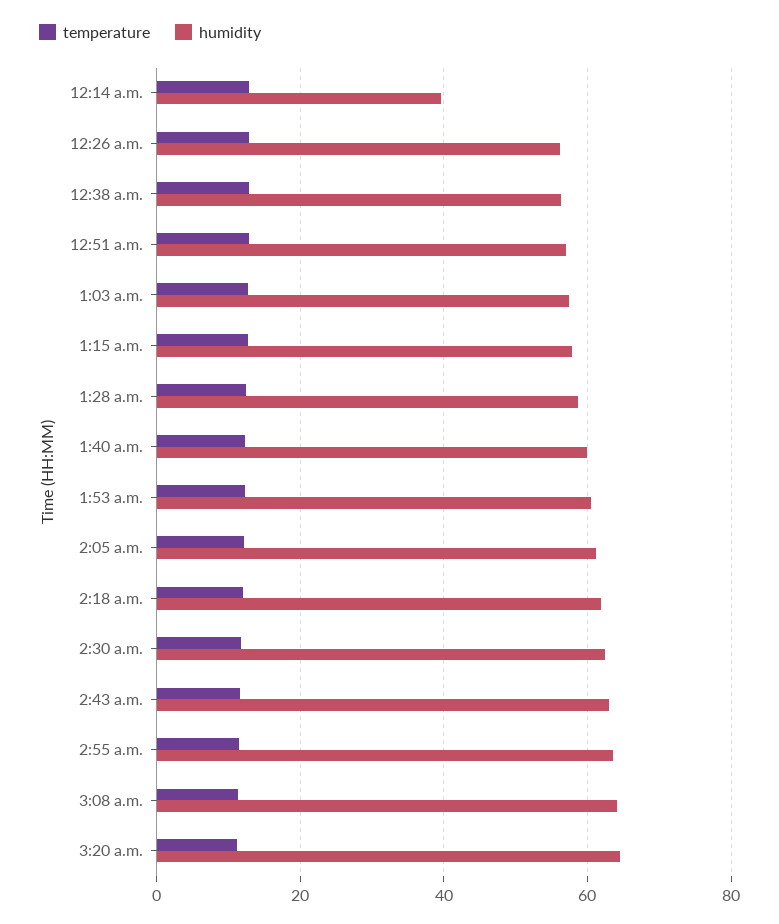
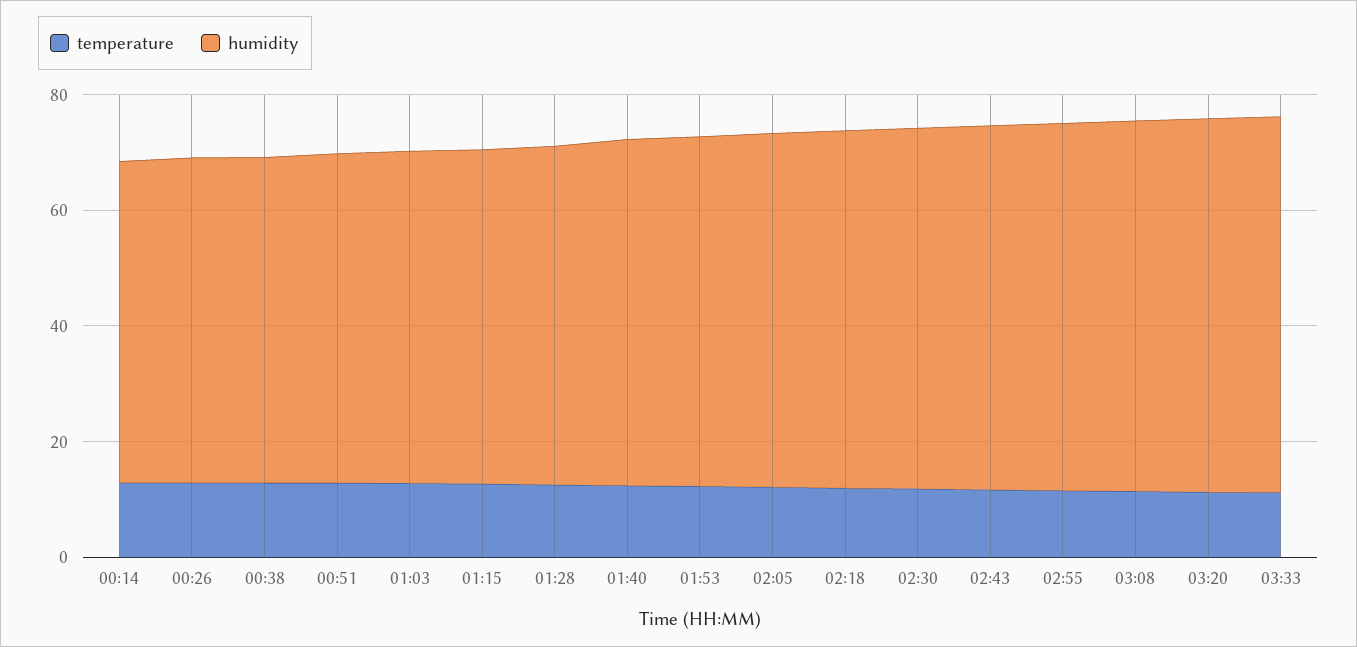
humidity, 12:14 a.m.: 40 -> 55
temperature, 03:33: none -> 10
humidity, 03:33: none -> 65

